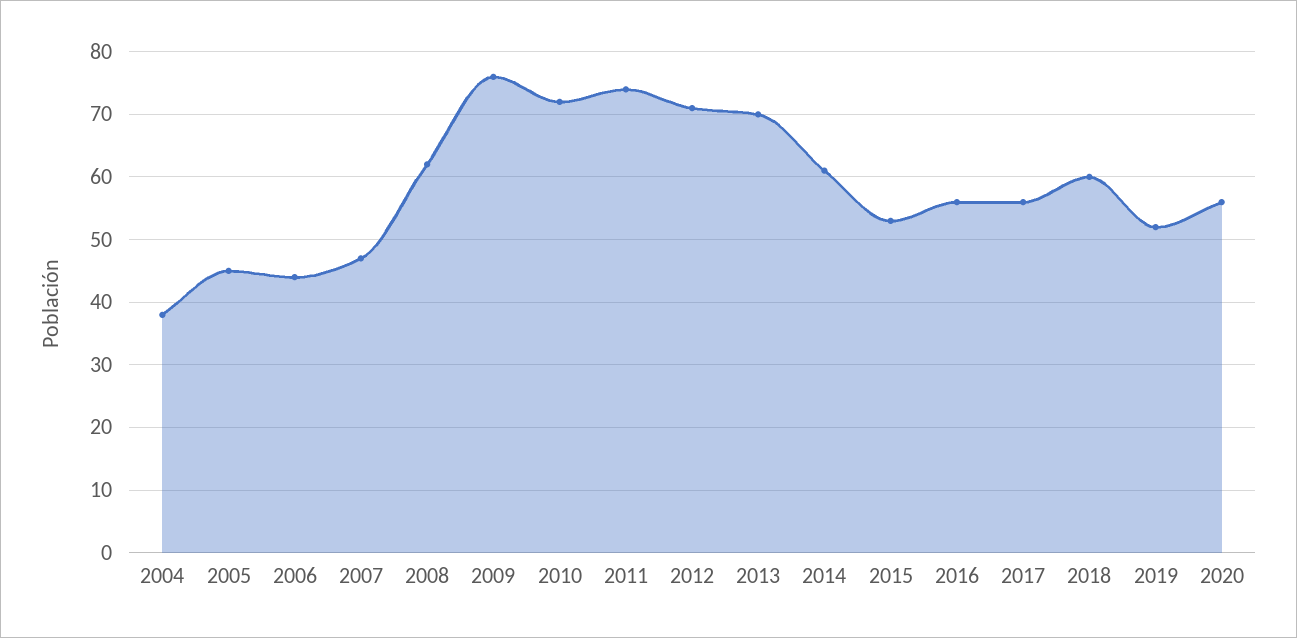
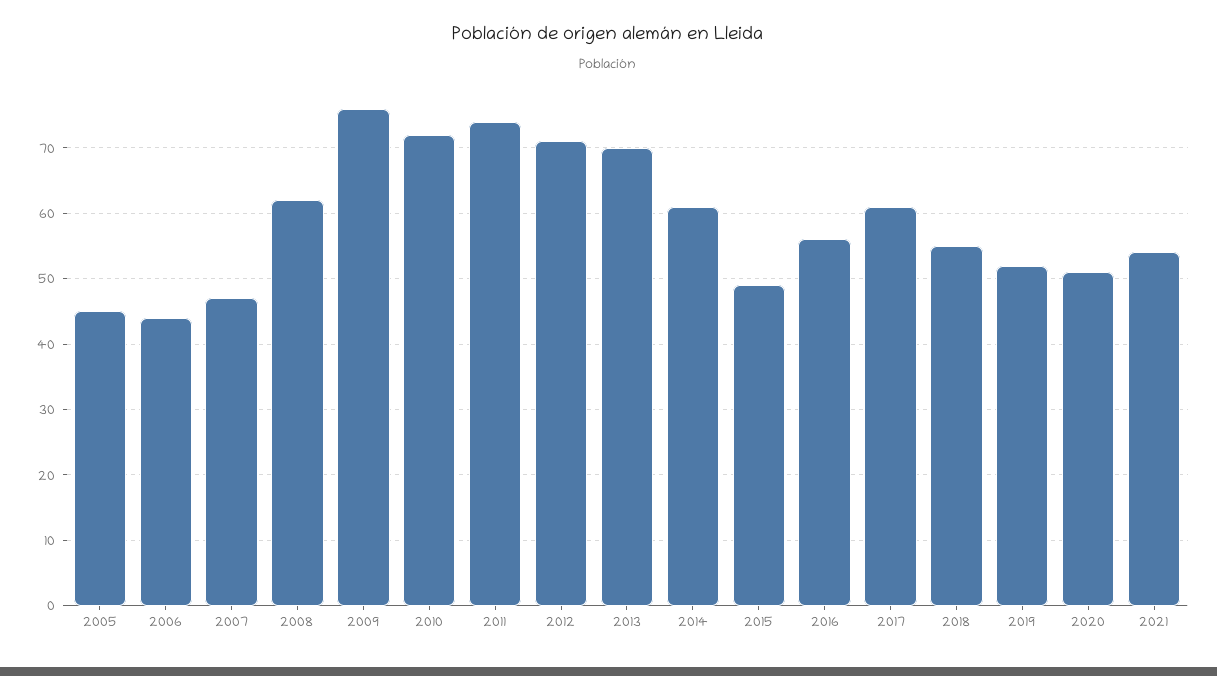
2004: 38 -> none
2015: 53 -> 49
2017: 56 -> 61
2018: 60 -> 55
2020: 56 -> 51
2021: none -> 54

